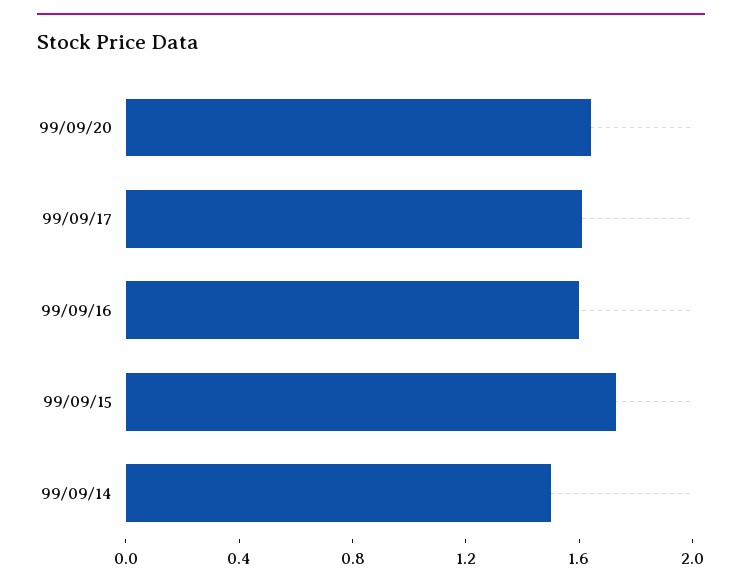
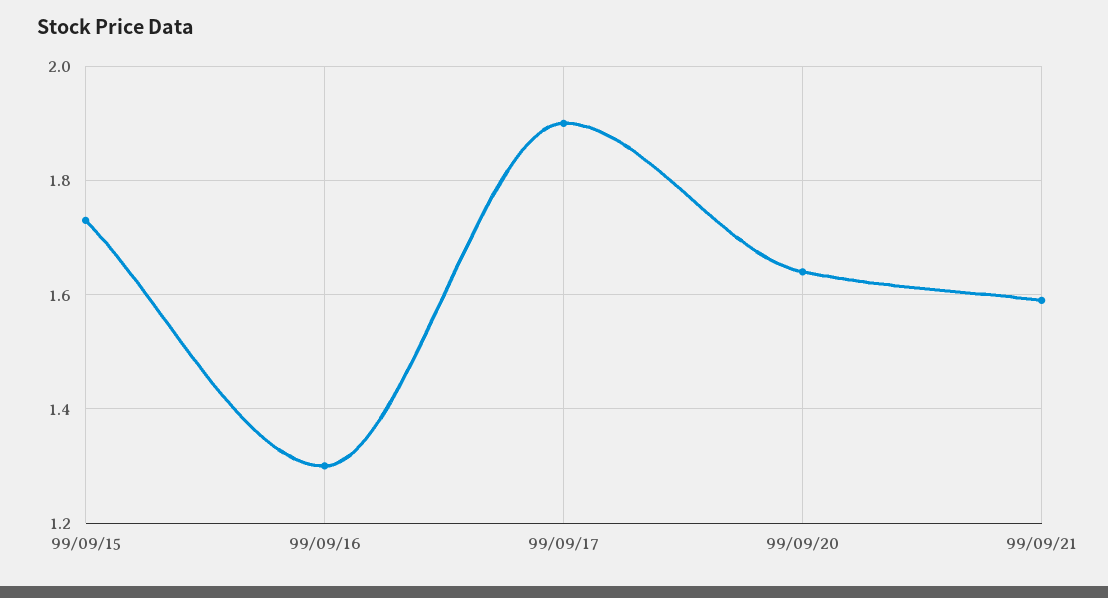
99/09/17: 1.6 -> 1.9
99/09/16: 1.6 -> 1.3
99/09/14: 1.5 -> none
99/09/21: none -> 1.6

